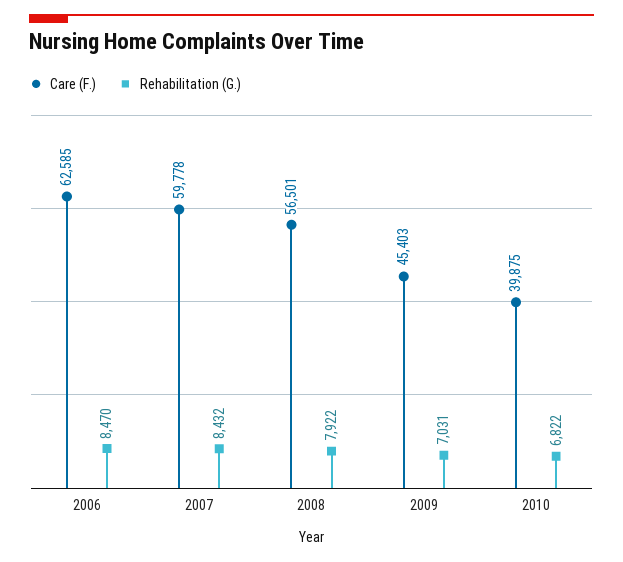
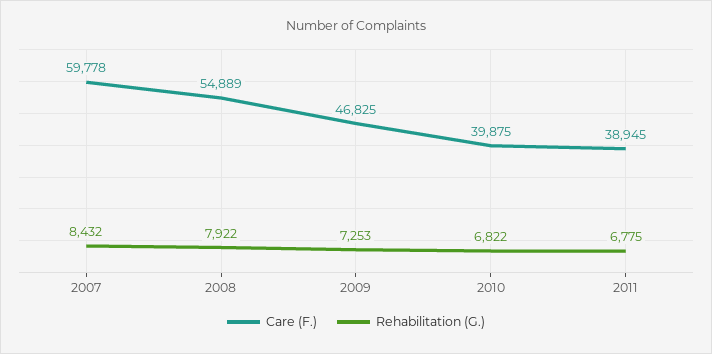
Care (F.), 2006: 62585 -> none
Rehabilitation (G.), 2006: 8470 -> none
Care (F.), 2008: 56501 -> 54889
Care (F.), 2009: 45403 -> 46825
Rehabilitation (G.), 2009: 7031 -> 7253
Care (F.), 2011: none -> 38945
Rehabilitation (G.), 2011: none -> 6775

